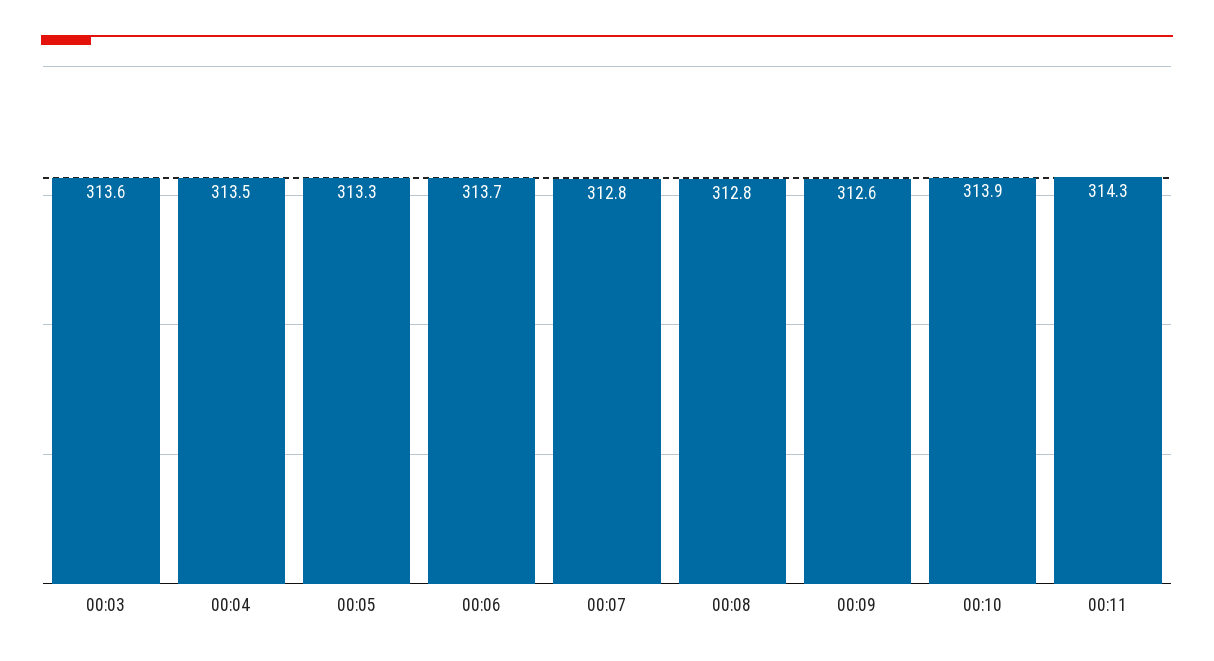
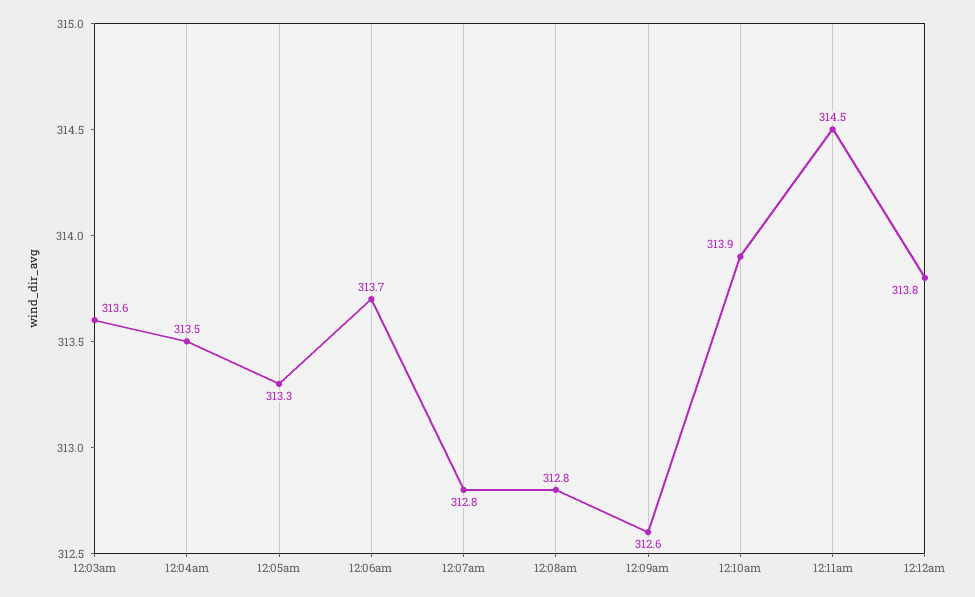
00:11: 314.3 -> 314.5
12:12am: none -> 313.8

